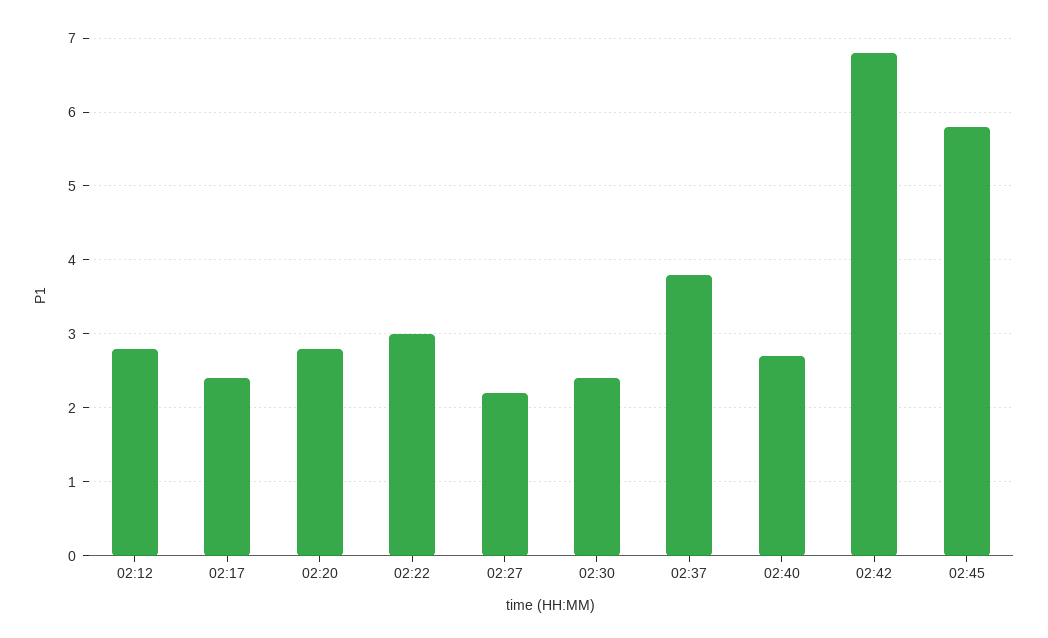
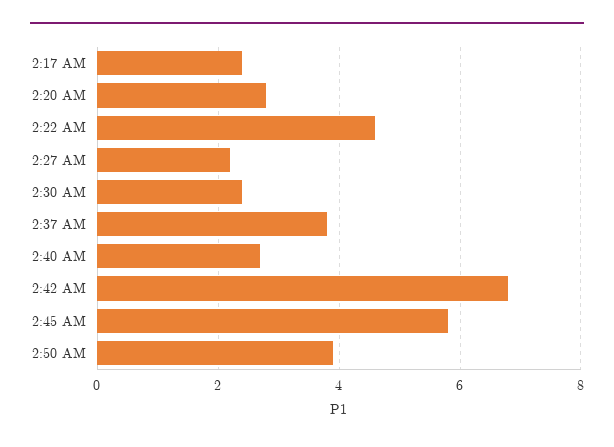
02:12: 2.8 -> none
02:22: 3 -> 4.5
2:50 AM: none -> 4

